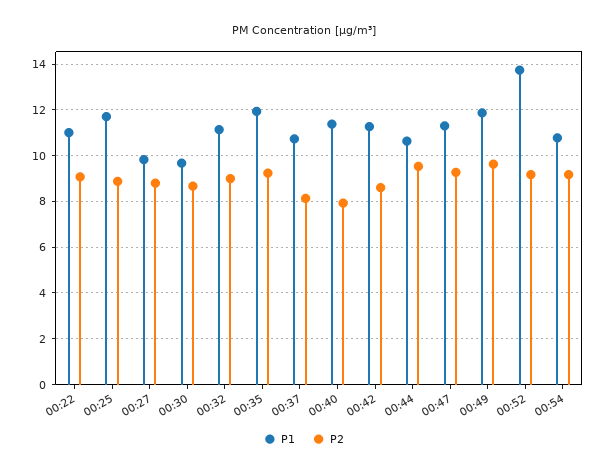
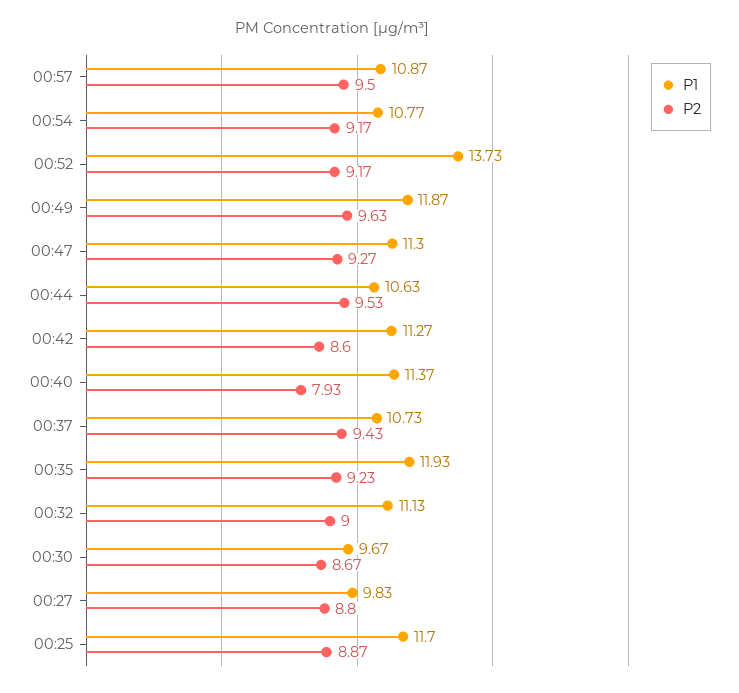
P1, 00:22: 11 -> none
P2, 00:22: 9 -> none
P2, 00:37: 8 -> 9.43
P1, 00:57: none -> 10.87
P2, 00:57: none -> 9.5

